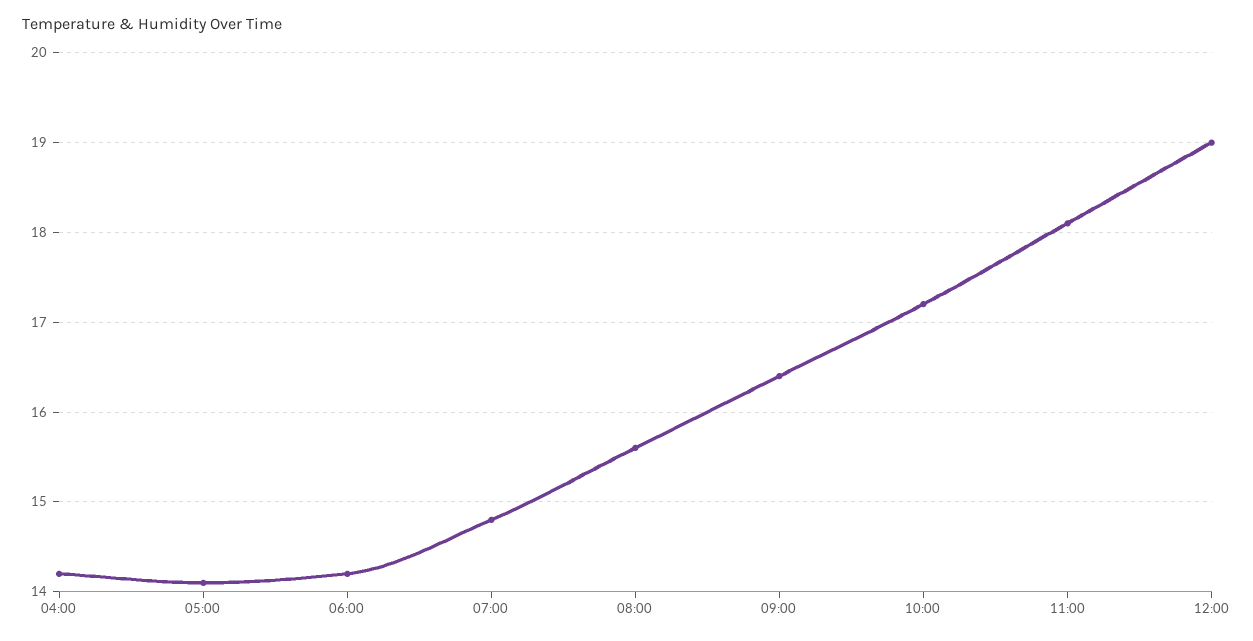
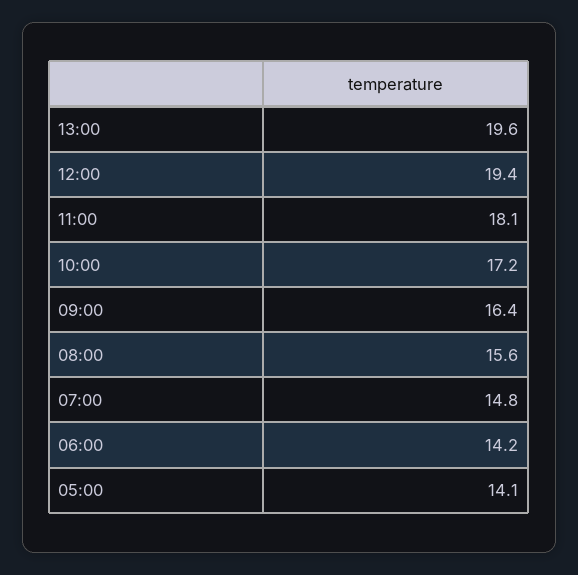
04:00: 14.2 -> none
12:00: 19 -> 19.4
13:00: none -> 19.6

